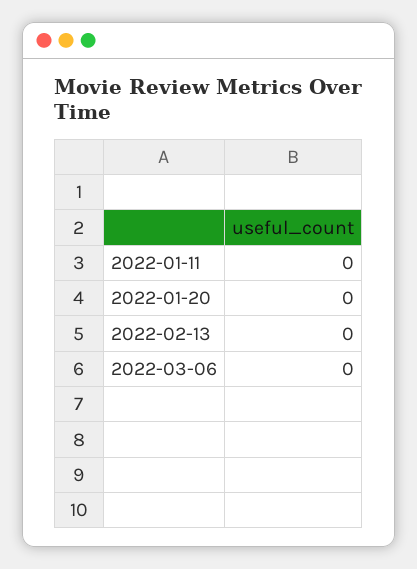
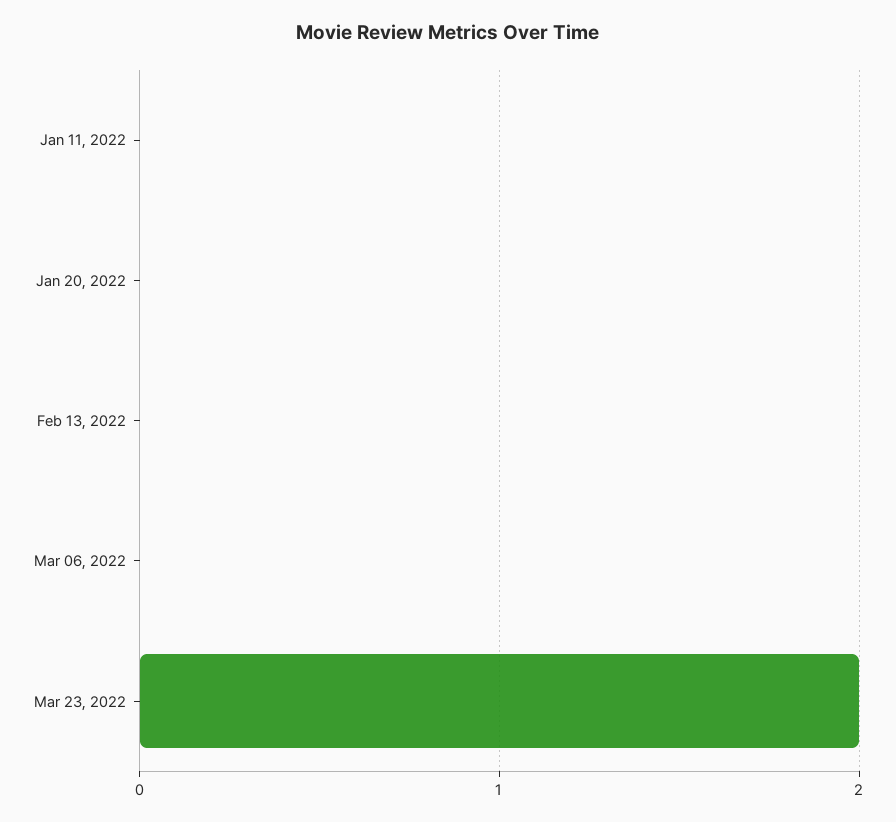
Mar 23, 2022: none -> 2

